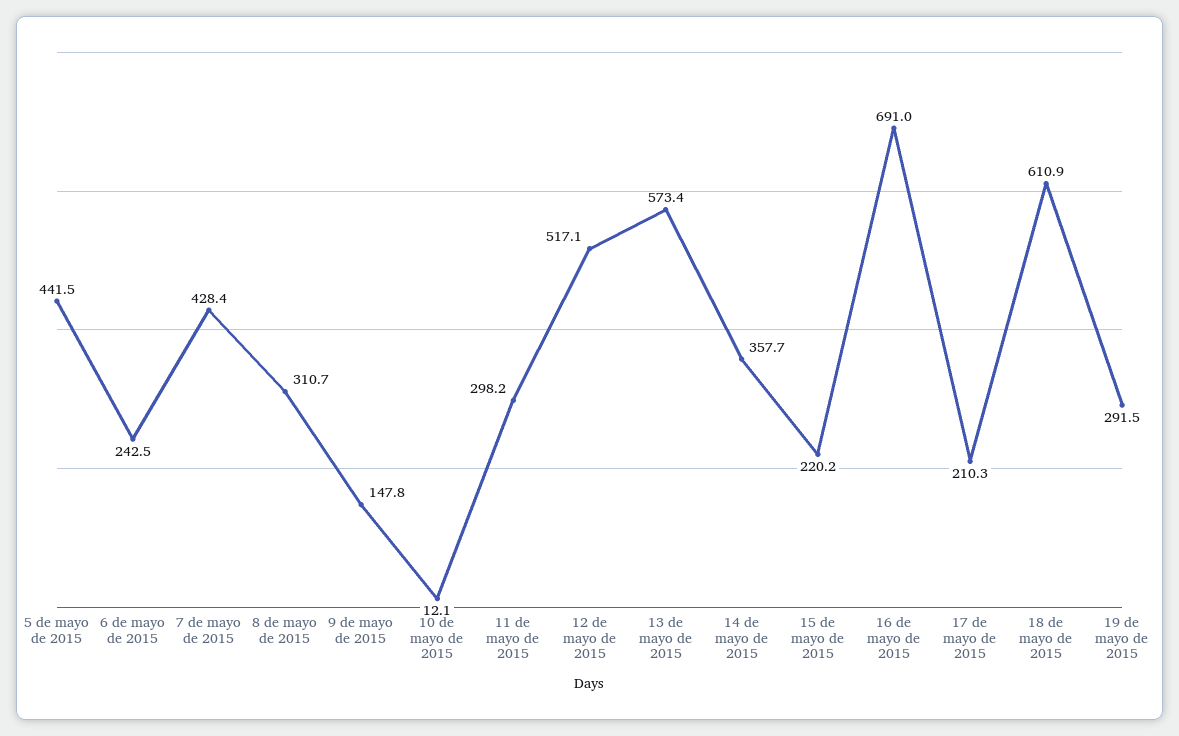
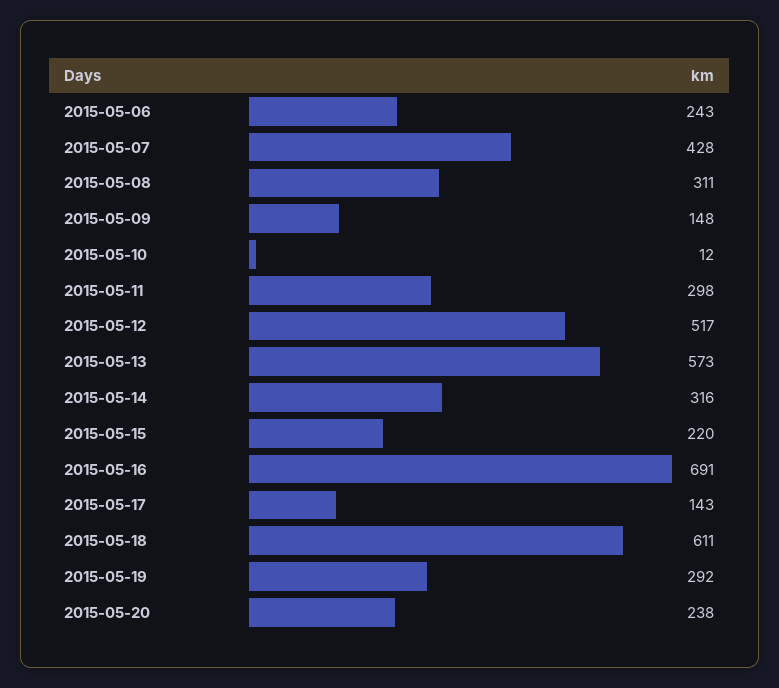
5 de mayo de 2015: 441.5 -> none
14 de mayo de 2015: 357.7 -> 316
17 de mayo de 2015: 210.3 -> 143
2015-05-20: none -> 238

